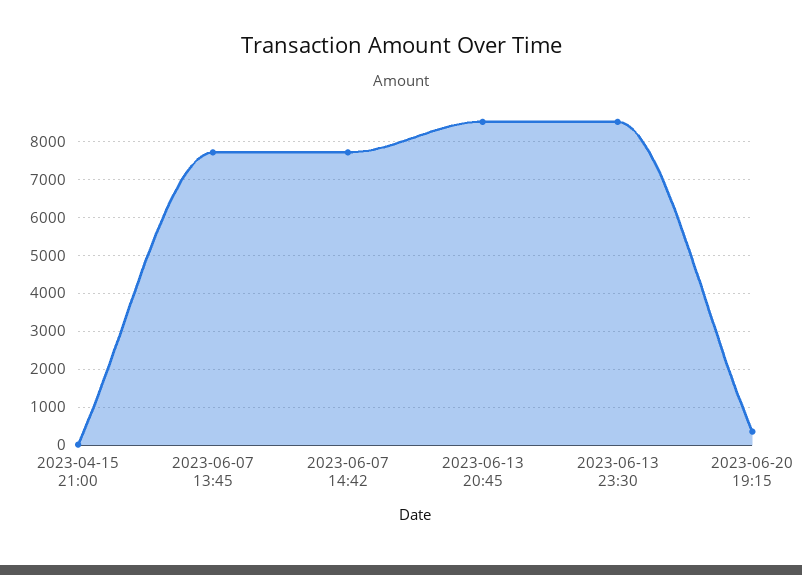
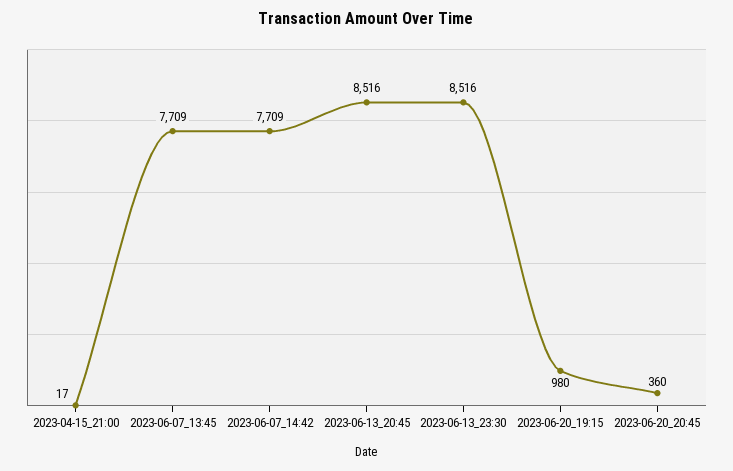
2023-06-20 19:15: 400 -> 980
2023-06-20_20:45: none -> 360

